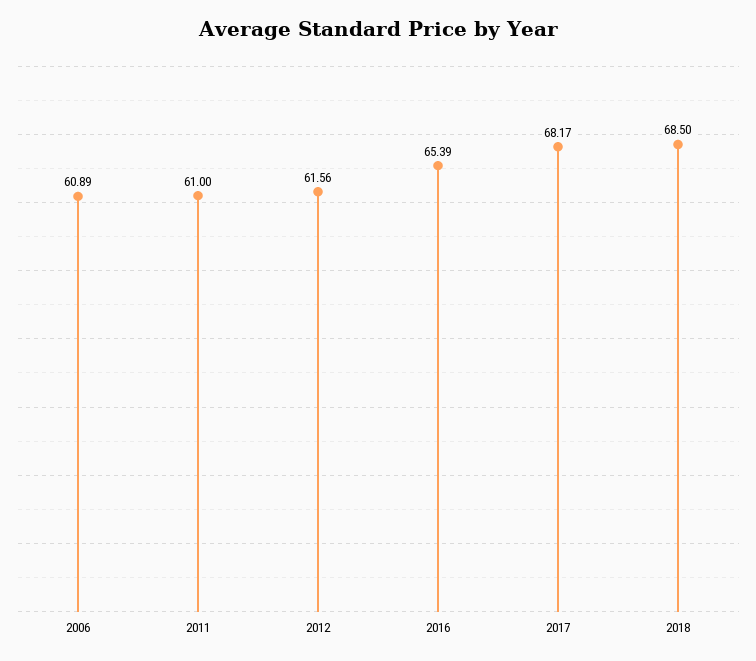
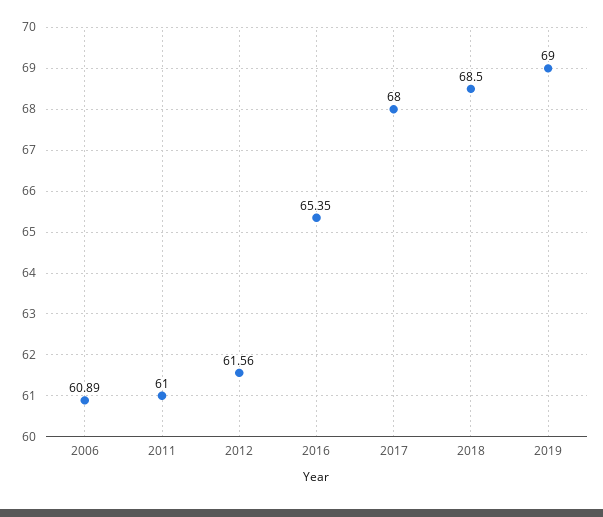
2016: 65.39 -> 65.35
2017: 68.17 -> 68
2019: none -> 69

